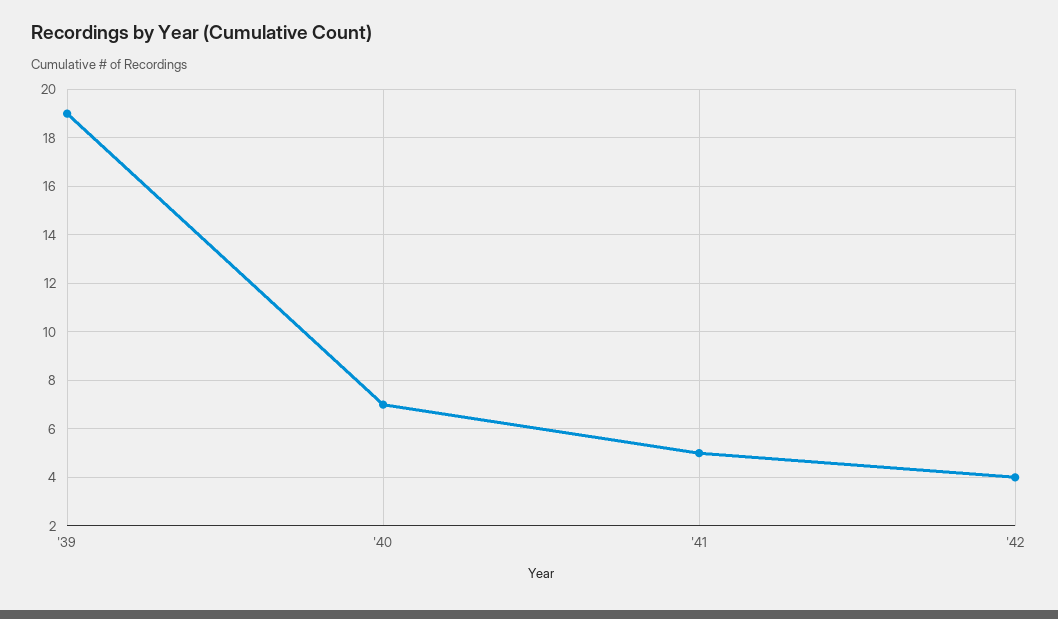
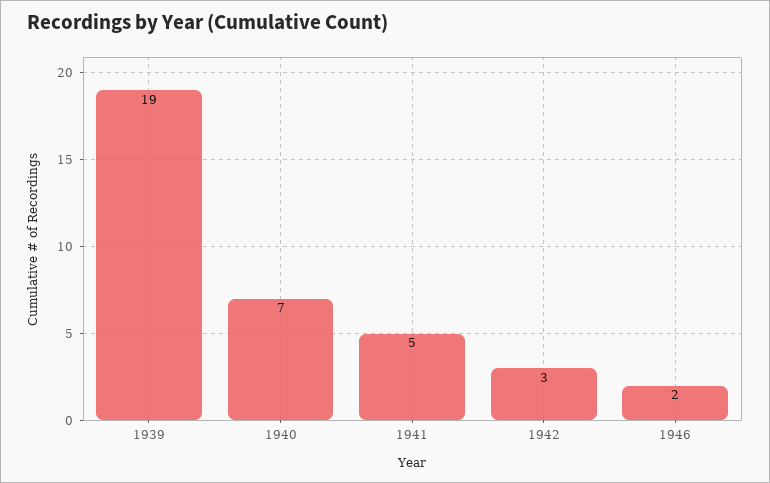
'42: 4 -> 3
1946: none -> 2

